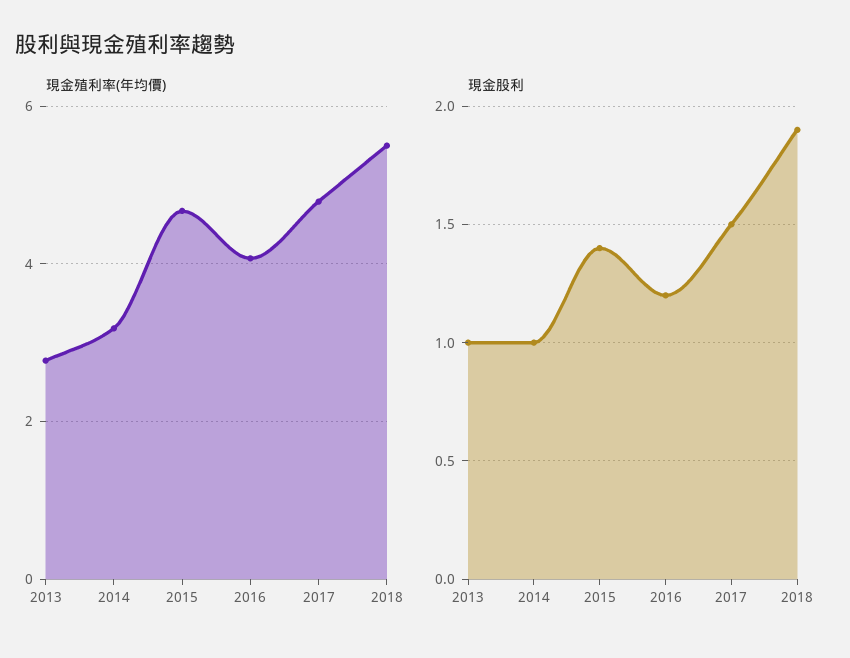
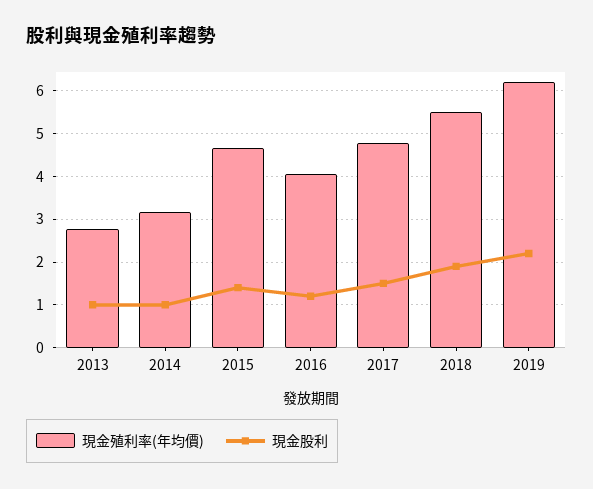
現金殖利率(年均價), 2019: none -> 6.2
現金股利, 2019: none -> 2.2

